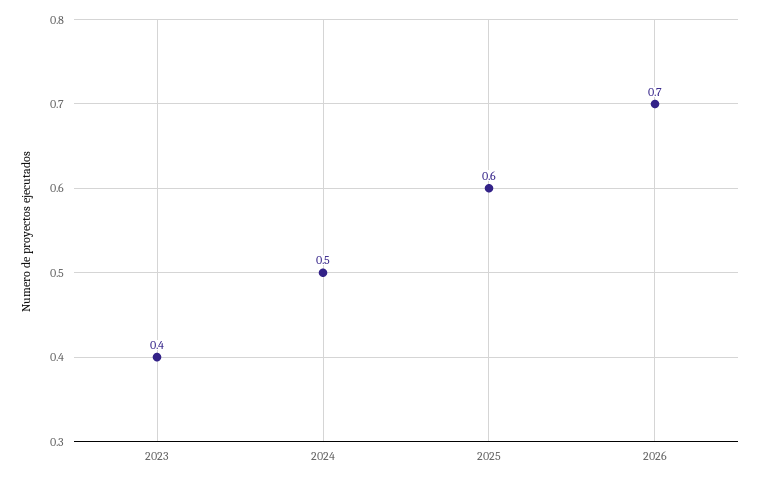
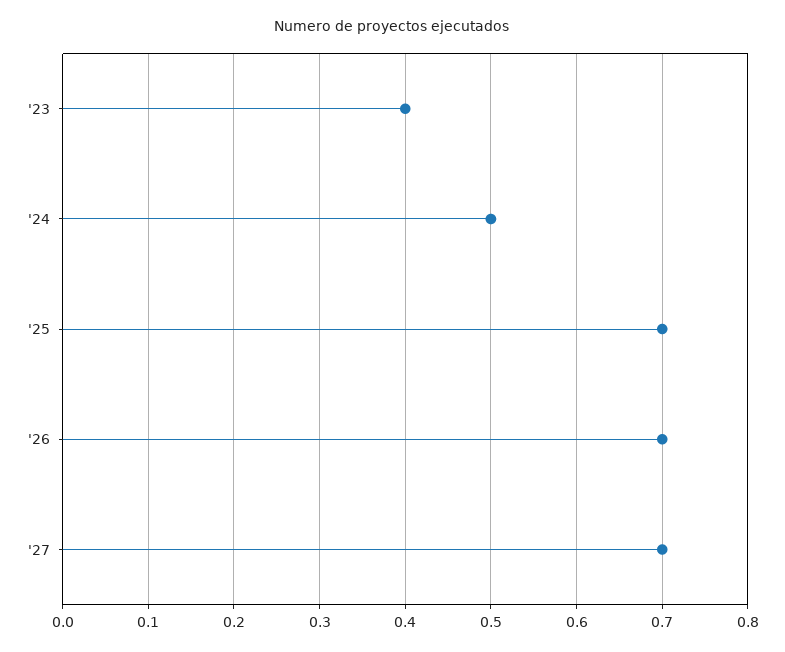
2025: 0.6 -> 0.7
'27: none -> 0.7

